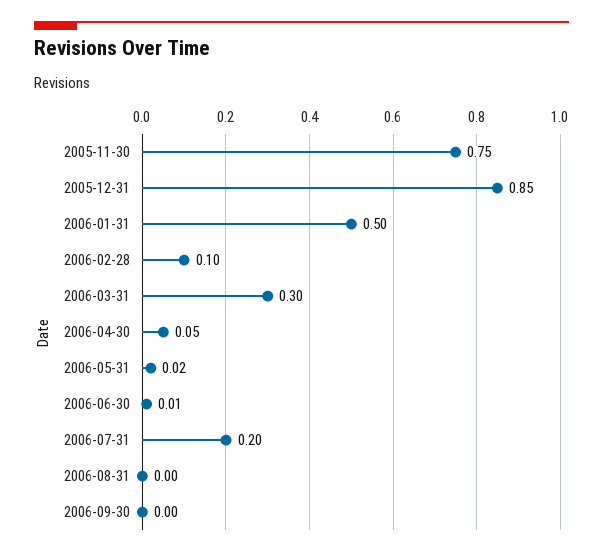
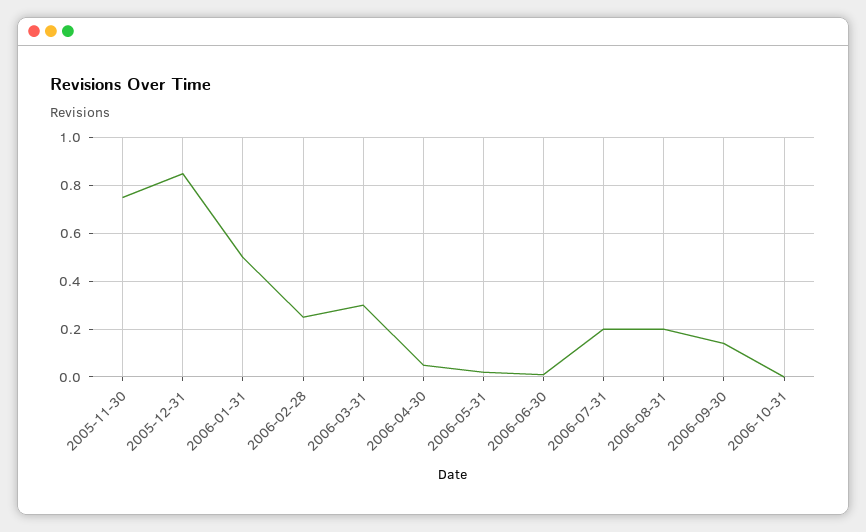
2006-02-28: 0.1 -> 0.25
2006-08-31: 0 -> 0.2
2006-09-30: 0 -> 0.15
2006-10-31: none -> 0

